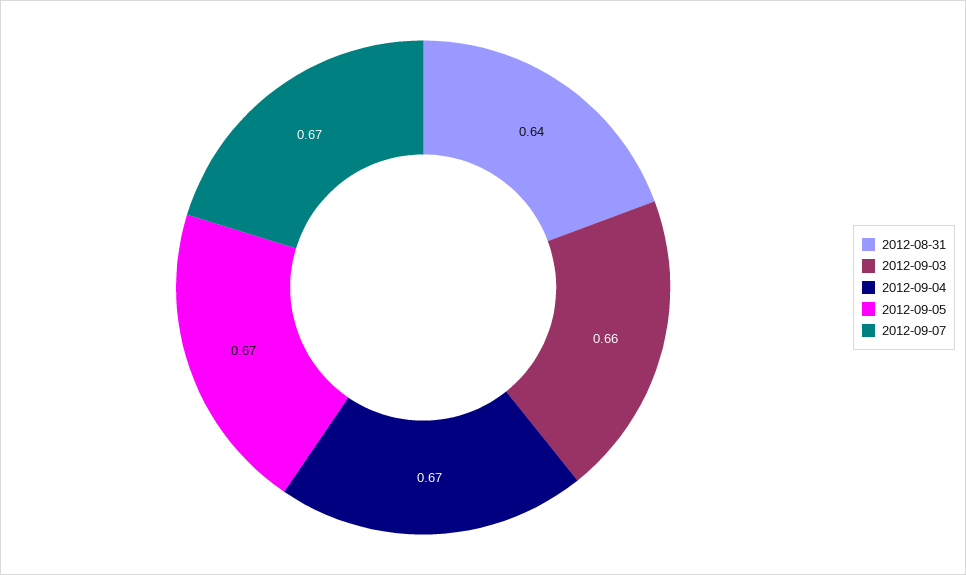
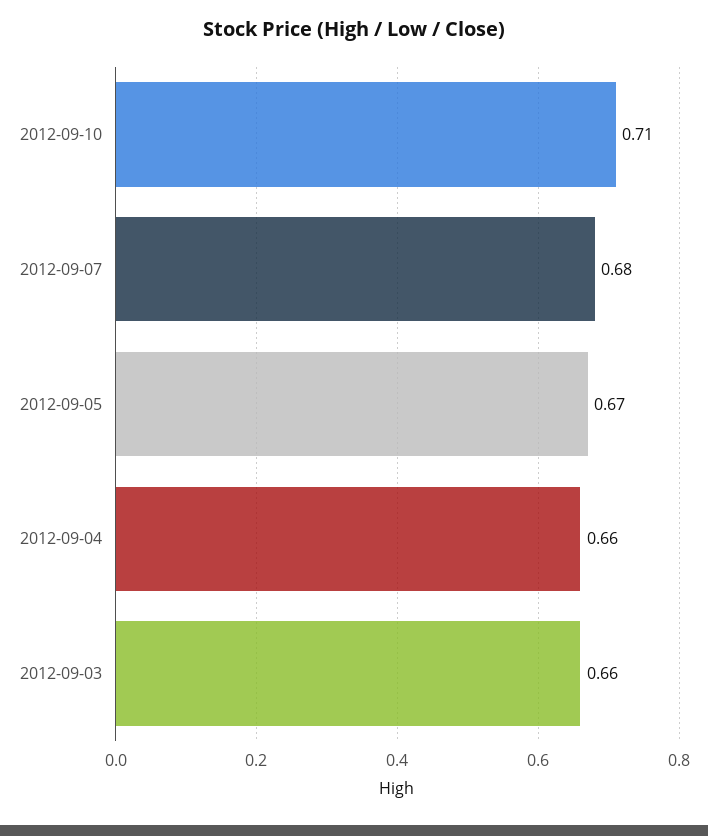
2012-08-31: 0.64 -> none
2012-09-04: 0.67 -> 0.66
2012-09-07: 0.67 -> 0.68
2012-09-10: none -> 0.71

